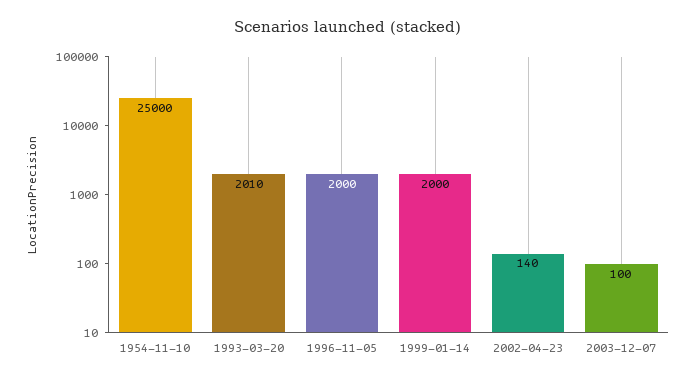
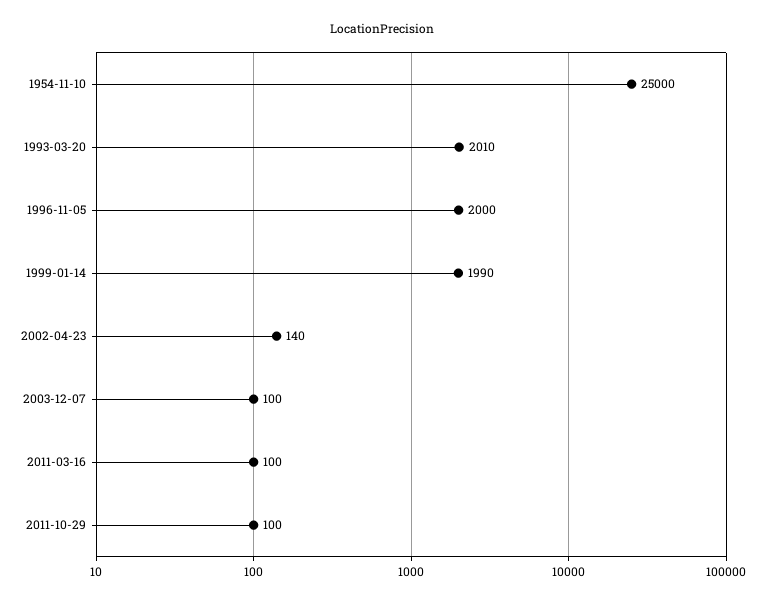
1999-01-14: 2000 -> 1990
2011-03-16: none -> 100
2011-10-29: none -> 100

